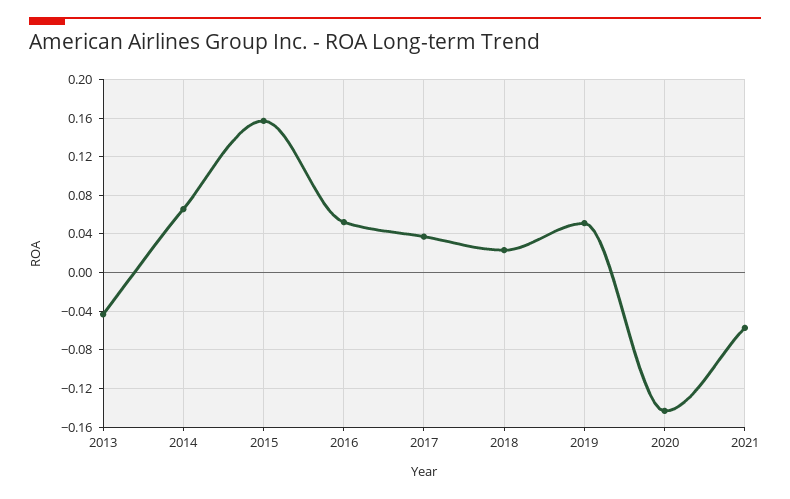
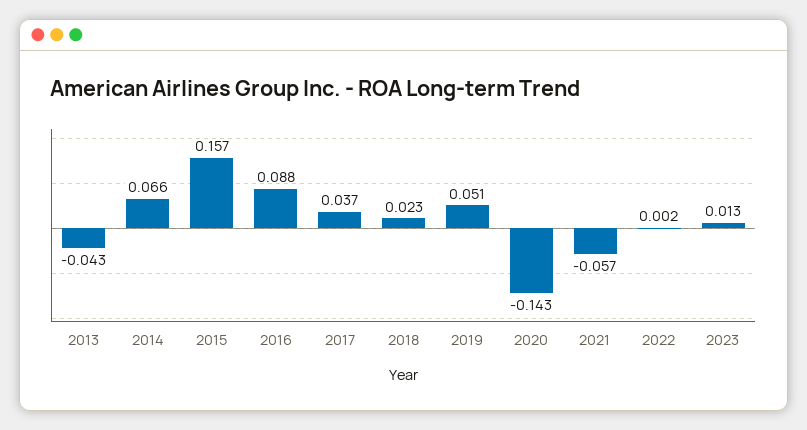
2016: 0.05 -> 0.088
2022: none -> 0.002
2023: none -> 0.013

